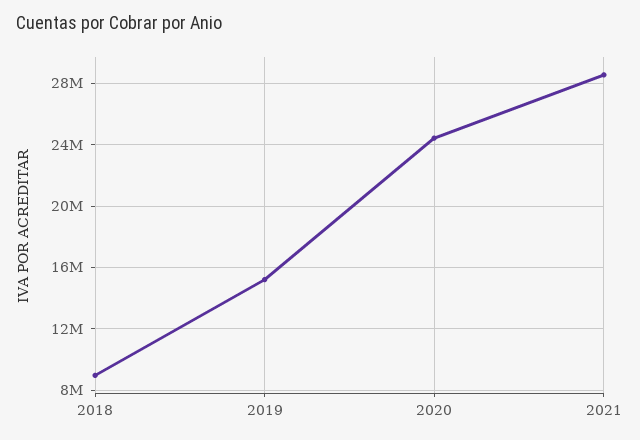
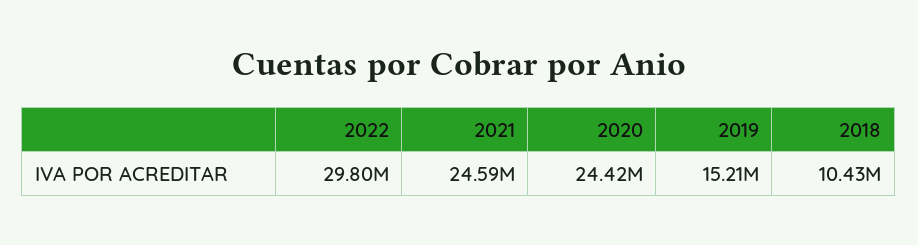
2018: 9000000 -> 10430000
2021: 28500000 -> 24590000
2022: none -> 29800000

